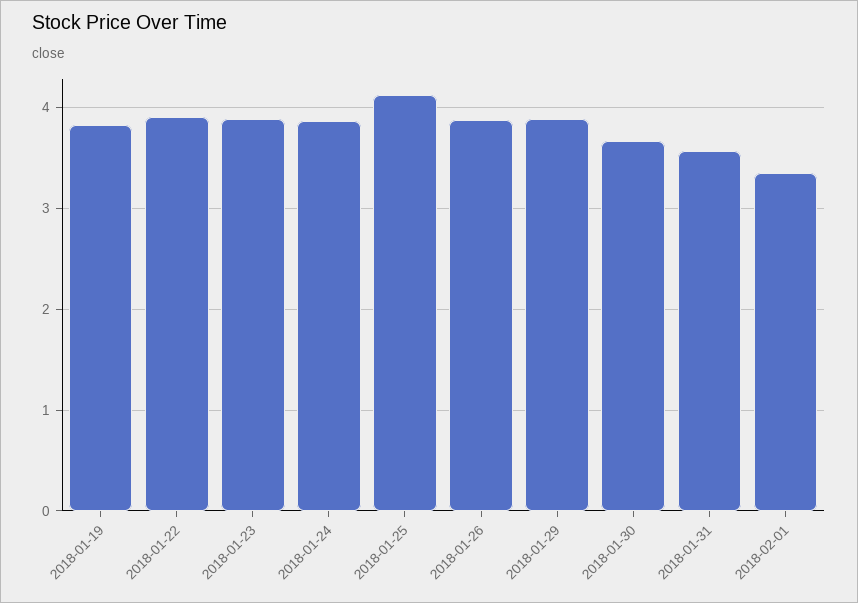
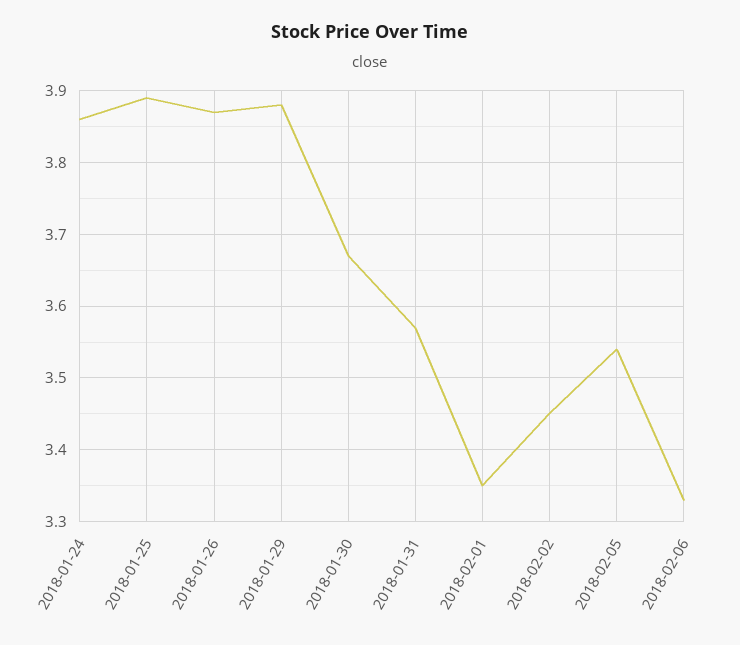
2018-01-19: 3.8 -> none
2018-01-22: 3.9 -> none
2018-01-23: 3.9 -> none
2018-01-25: 4.1 -> 3.89
2018-02-02: none -> 3.45
2018-02-05: none -> 3.54
2018-02-06: none -> 3.33

